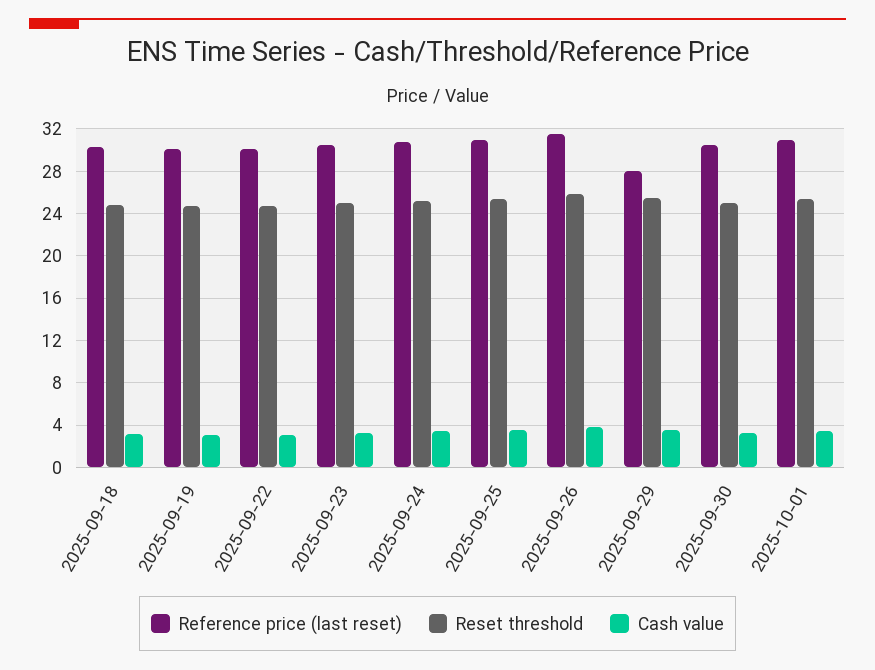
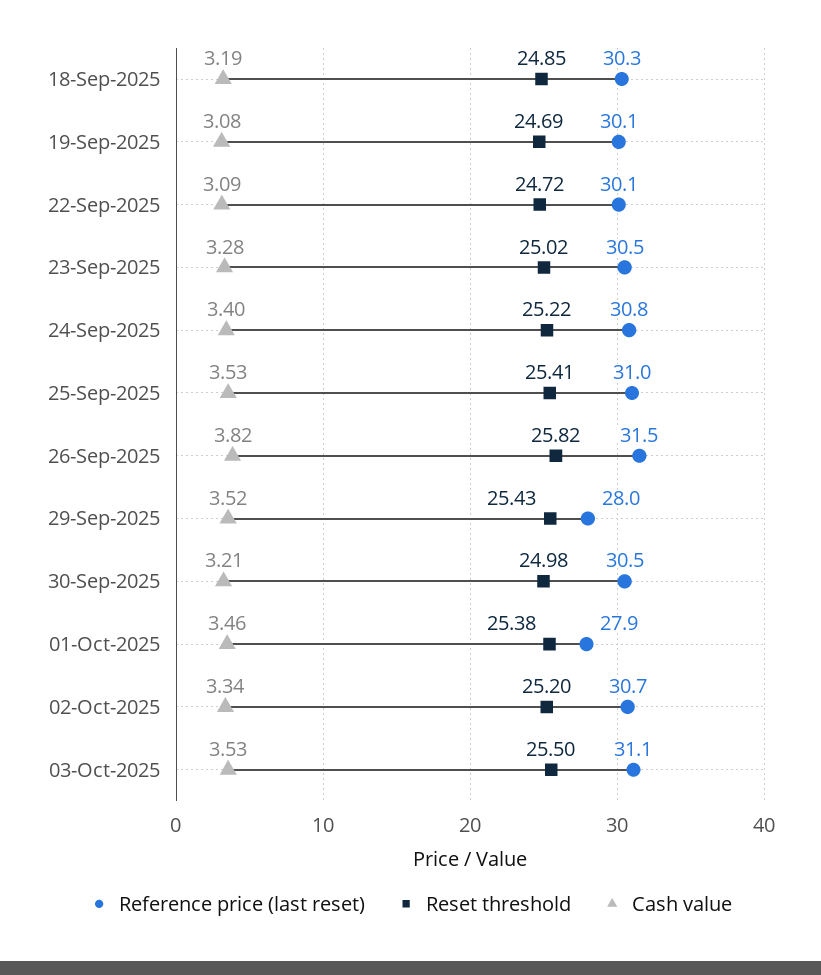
Reference price (last reset), 2025-10-01: 31 -> 27.9
Reference price (last reset), 02-Oct-2025: none -> 30.7
Reset threshold, 02-Oct-2025: none -> 25.2
Cash value, 02-Oct-2025: none -> 3.34
Reference price (last reset), 03-Oct-2025: none -> 31.1
Reset threshold, 03-Oct-2025: none -> 25.5
Cash value, 03-Oct-2025: none -> 3.53

